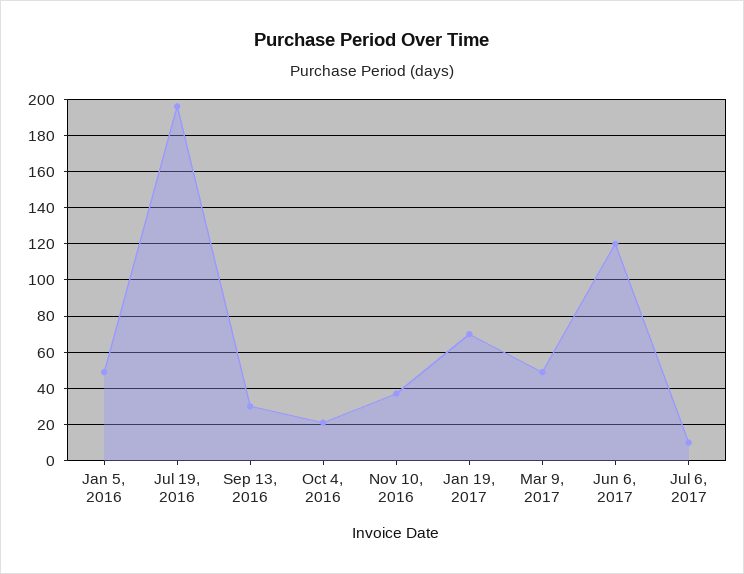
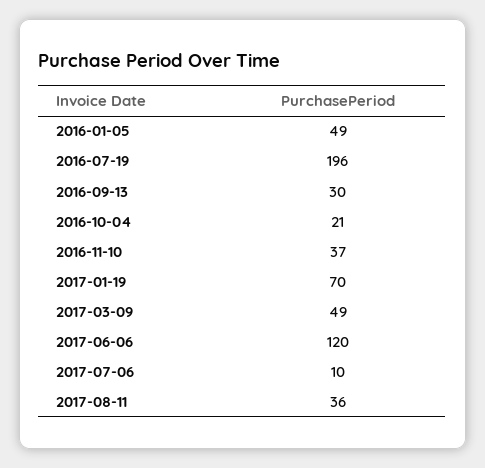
2017-08-11: none -> 36

